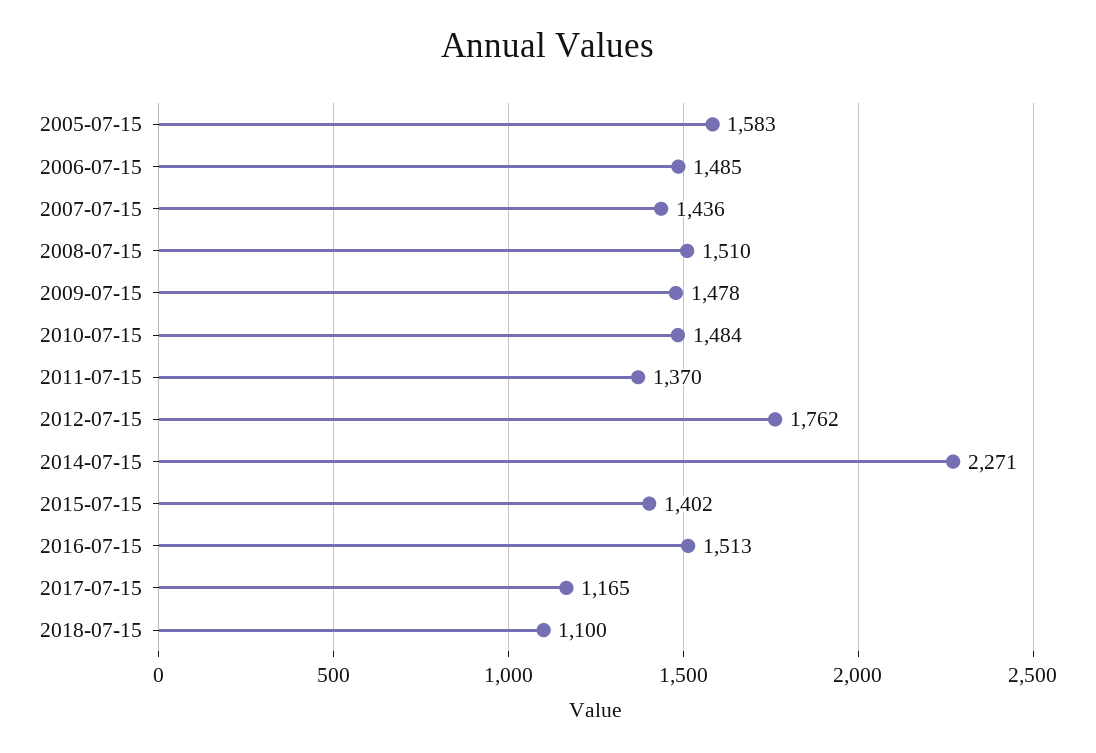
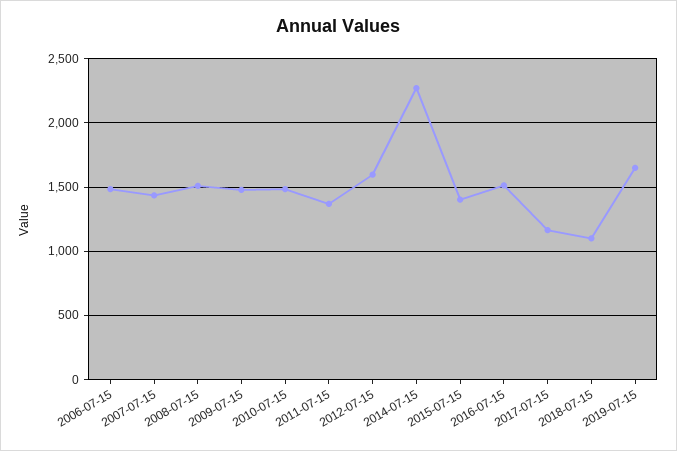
2005-07-15: 1583 -> none
2012-07-15: 1762 -> 1600
2019-07-15: none -> 1650

